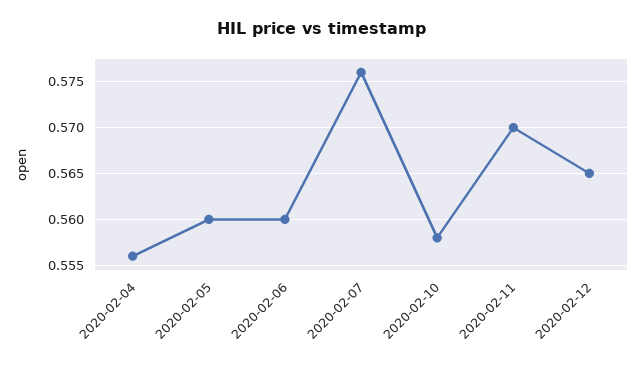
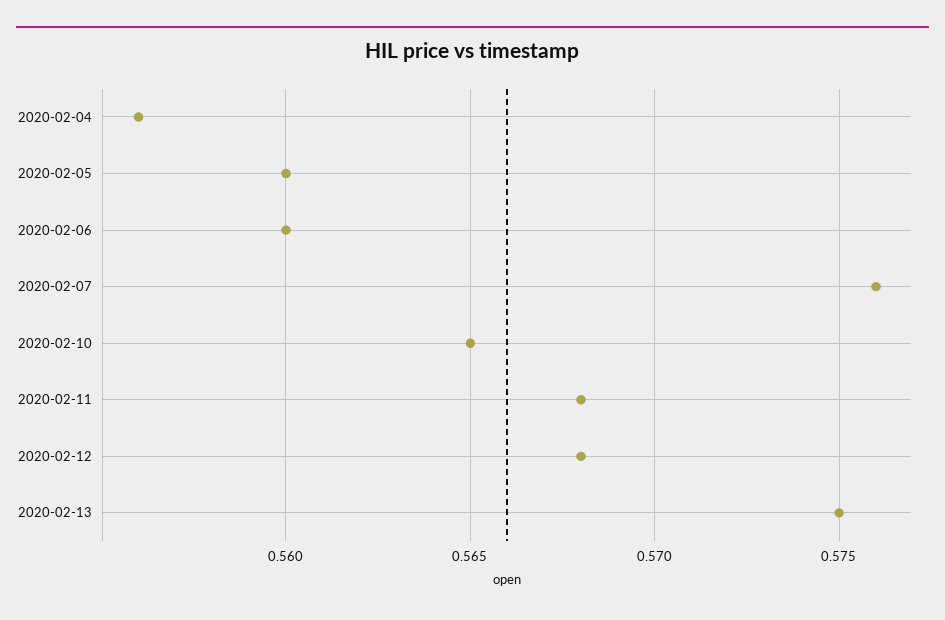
2020-02-10: 0.558 -> 0.565
2020-02-11: 0.57 -> 0.568
2020-02-12: 0.565 -> 0.568
2020-02-13: none -> 0.575

